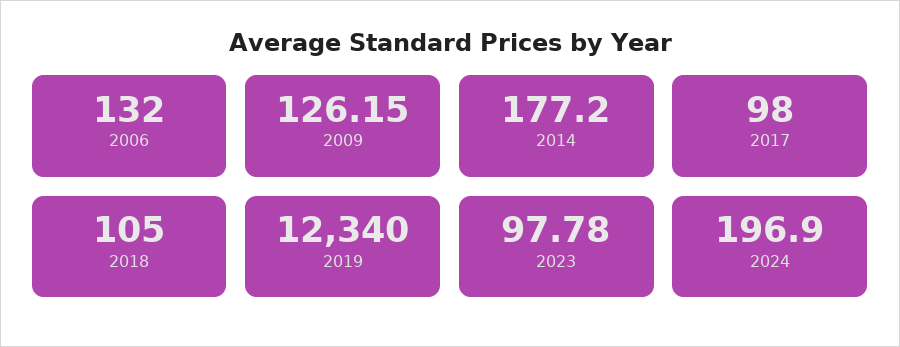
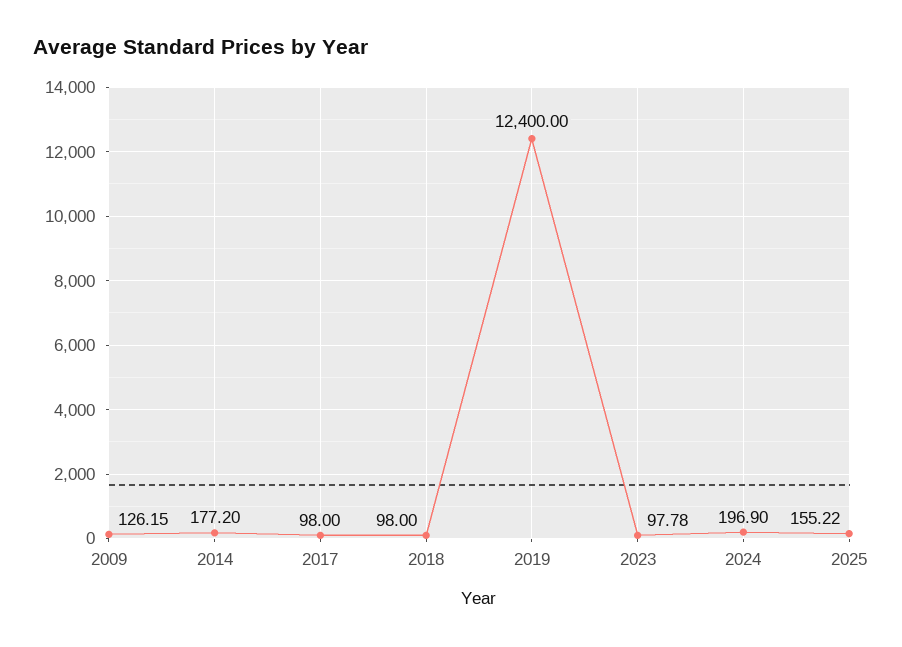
2006: 132 -> none
2018: 105 -> 98
2019: 12340 -> 12400
2025: none -> 155.22

